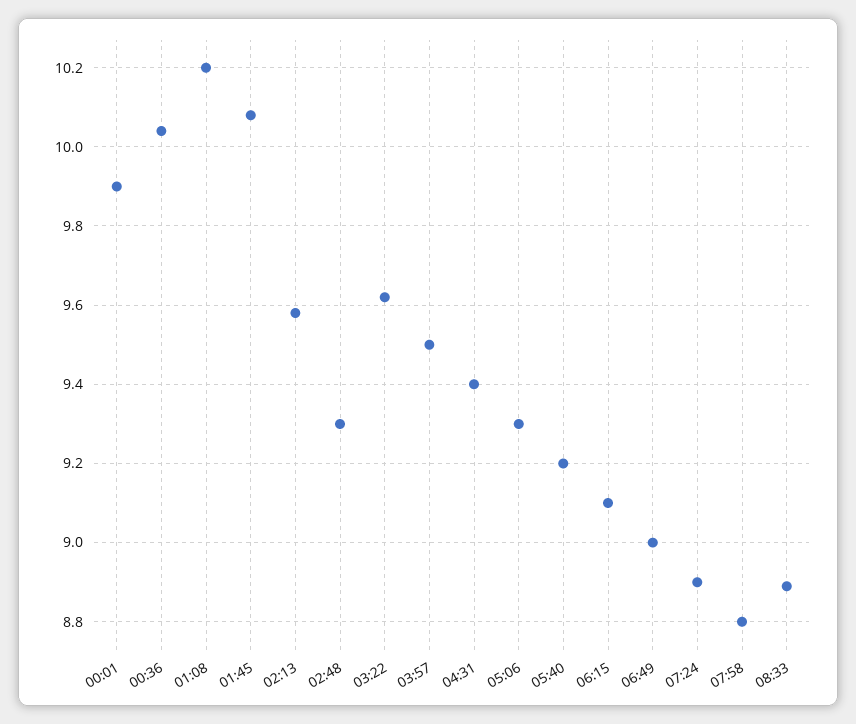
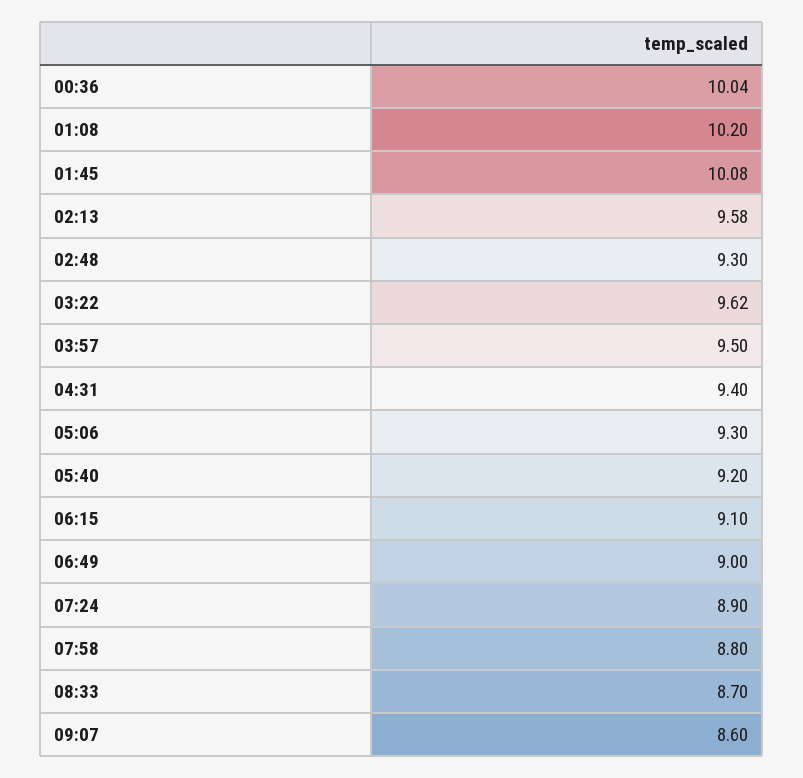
00:01: 9.9 -> none
08:33: 8.9 -> 8.7
09:07: none -> 8.6

